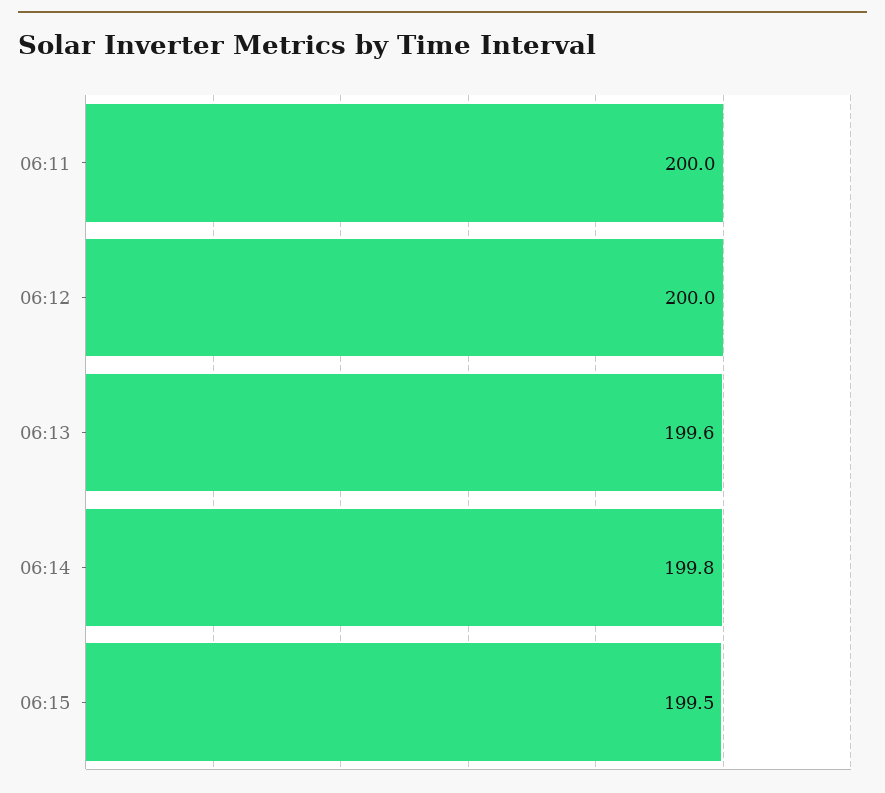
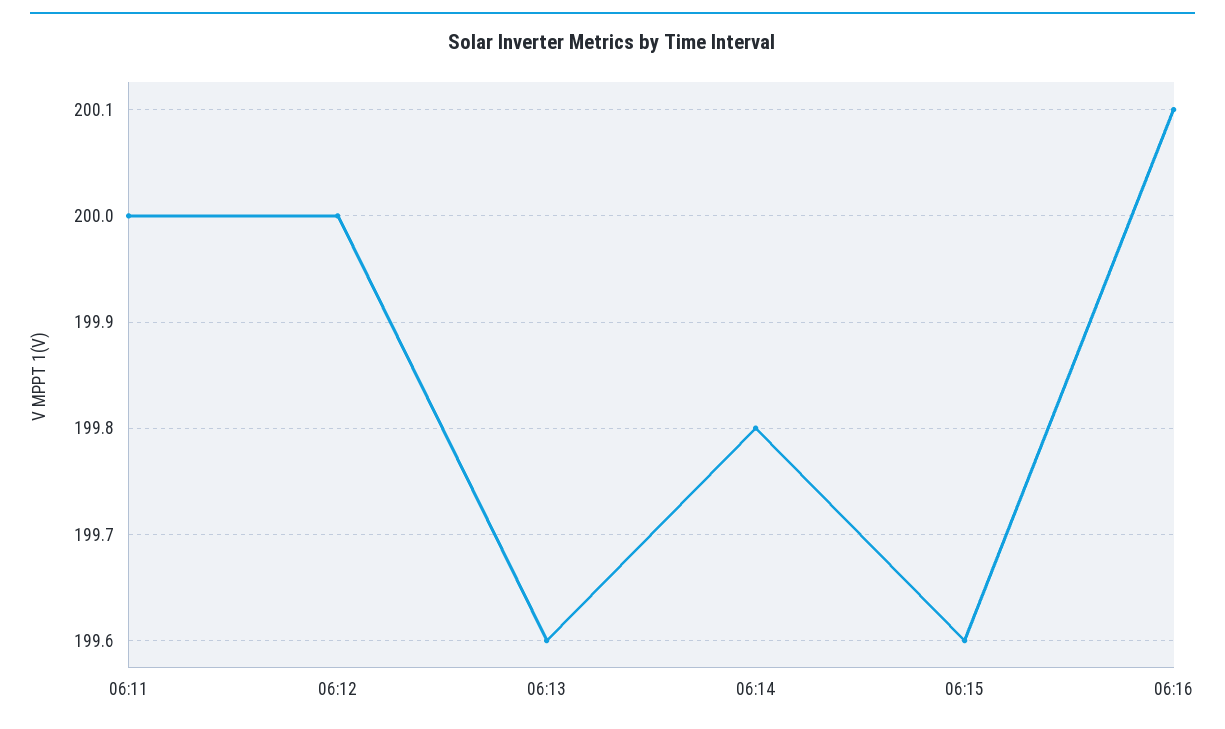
06:15: 199.5 -> 199.6
06:16: none -> 200.1

